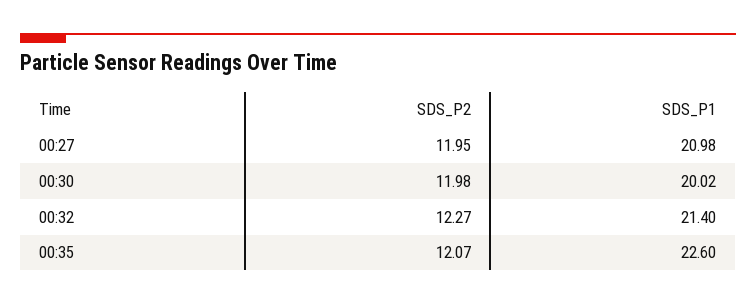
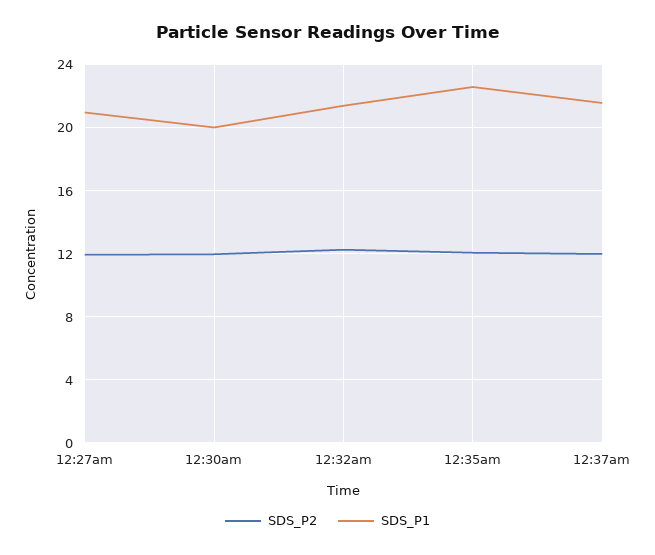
SDS_P2, 12:37am: none -> 12
SDS_P1, 12:37am: none -> 21.5

